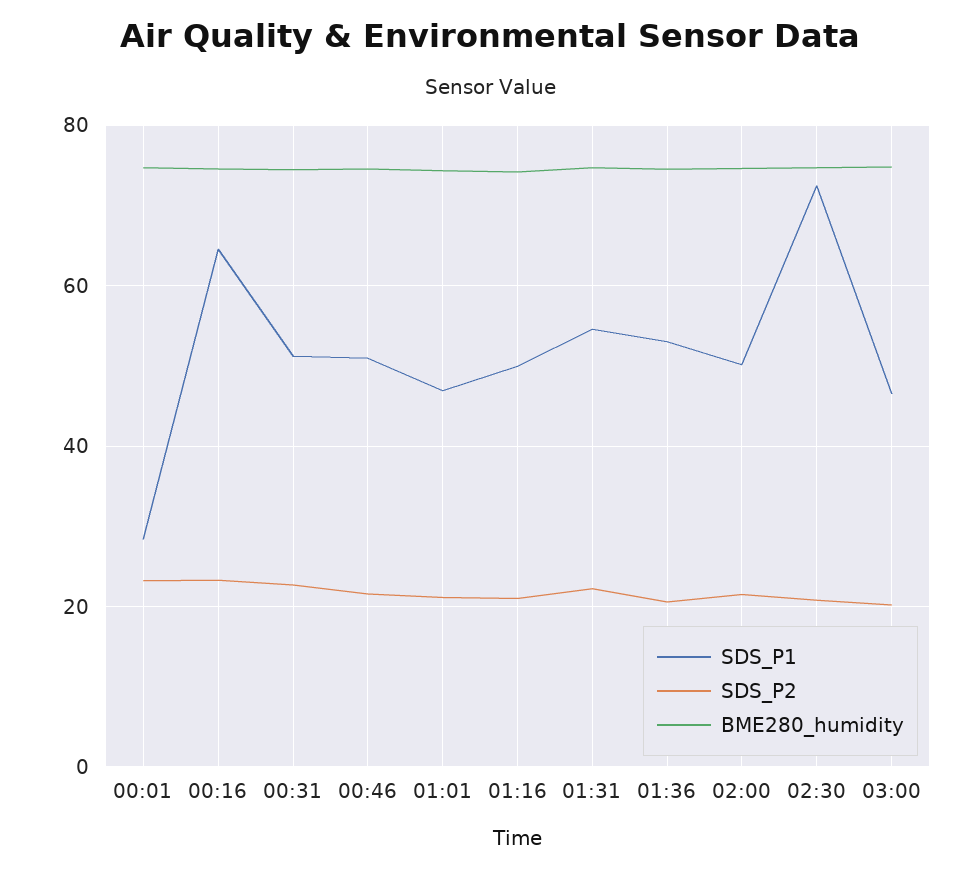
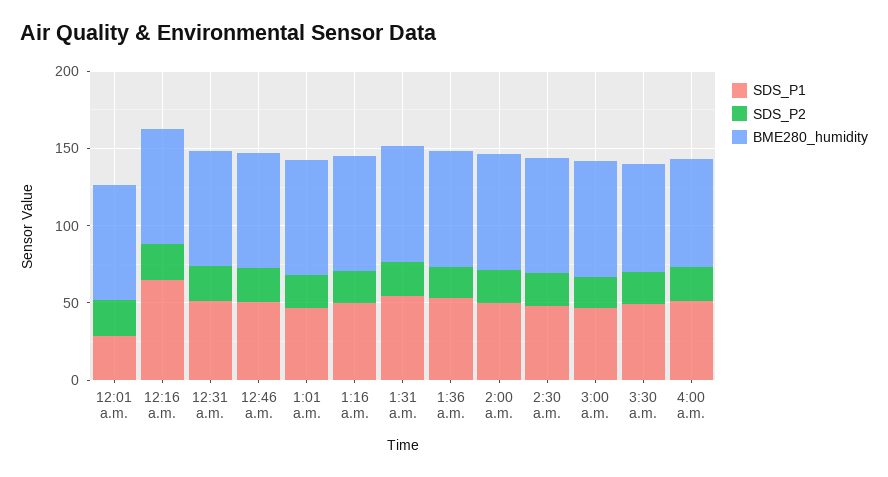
SDS_P1, 02:30: 72 -> 50
SDS_P1, 3:30 a.m.: none -> 50
SDS_P2, 3:30 a.m.: none -> 20
BME280_humidity, 3:30 a.m.: none -> 70
SDS_P1, 4:00 a.m.: none -> 50
SDS_P2, 4:00 a.m.: none -> 20
BME280_humidity, 4:00 a.m.: none -> 70

